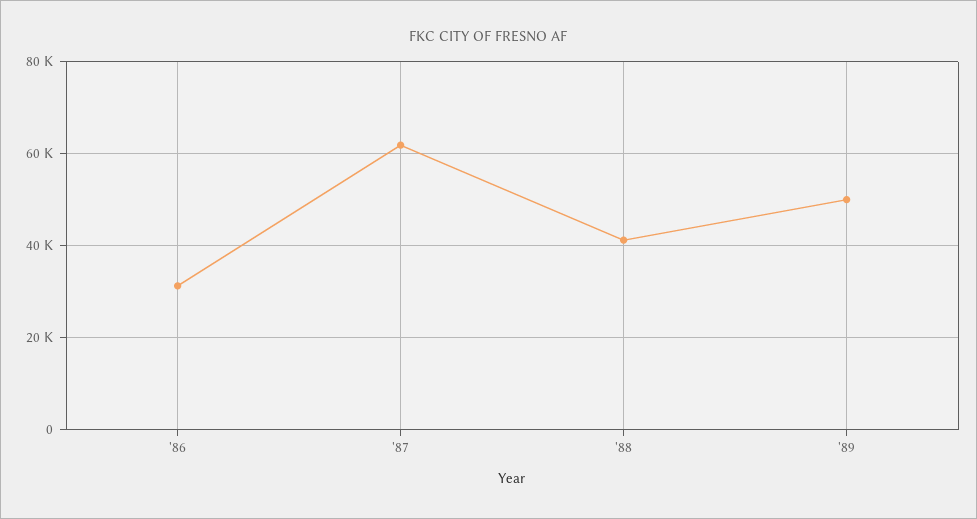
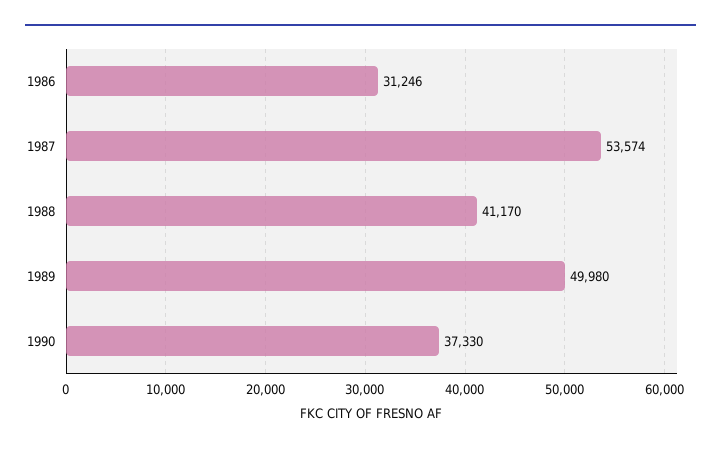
'87: 62000 -> 53574
1990: none -> 37330

